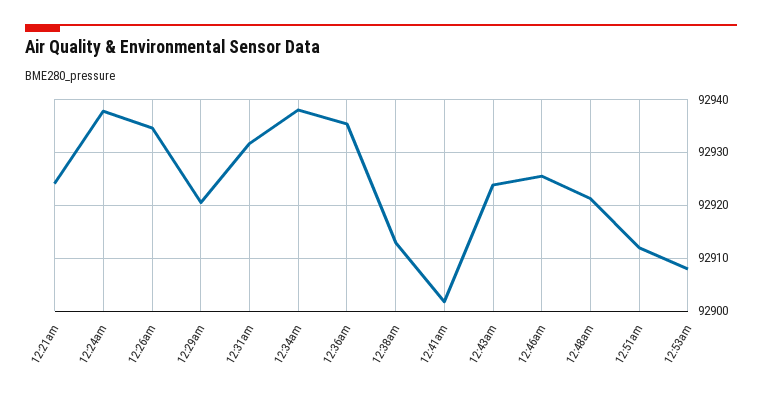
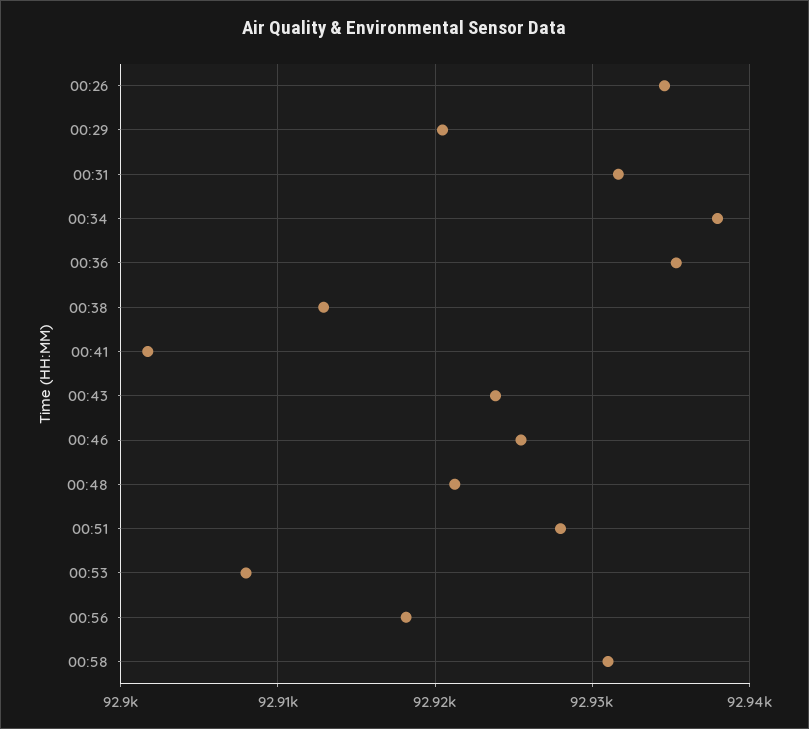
12:21am: 92924 -> none
12:24am: 92938 -> none
12:51am: 92912 -> 92928
00:56: none -> 92918
00:58: none -> 92931

